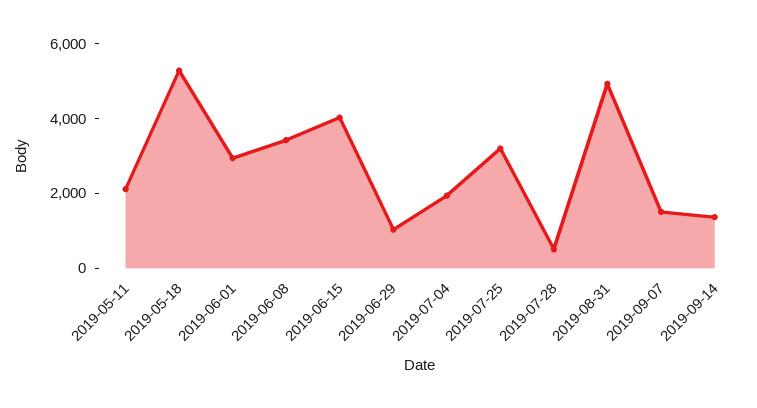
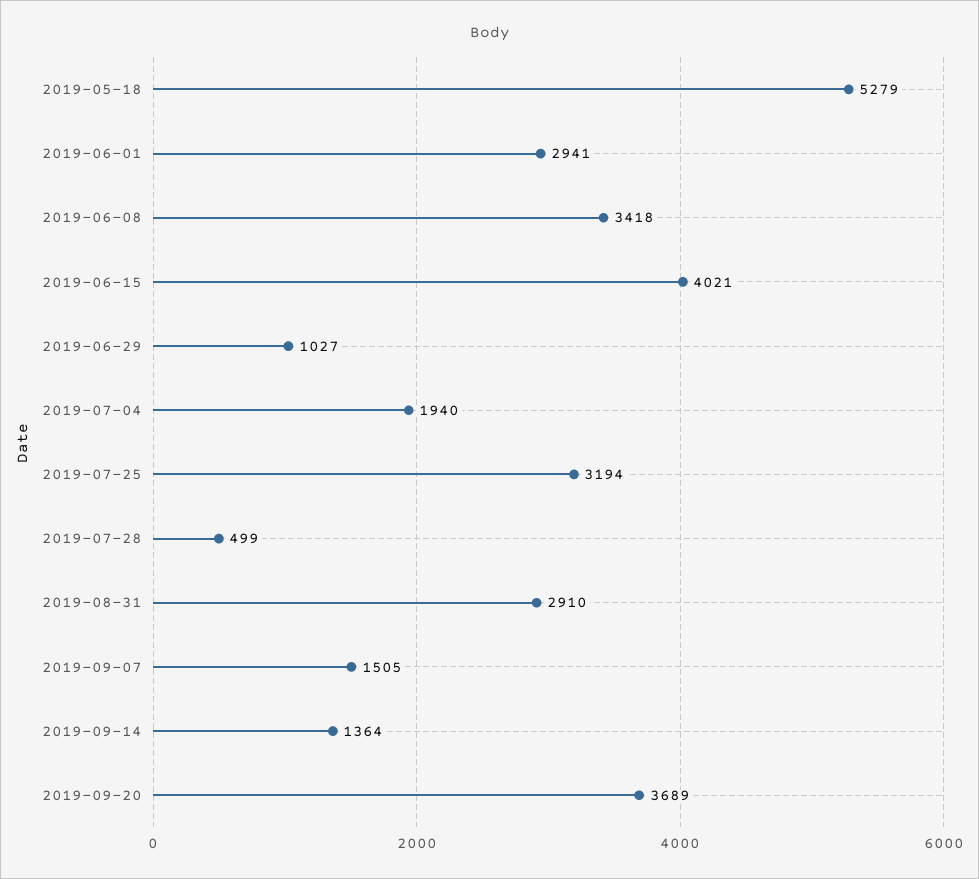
2019-05-11: 2000 -> none
2019-08-31: 5000 -> 2910
2019-09-20: none -> 3689

